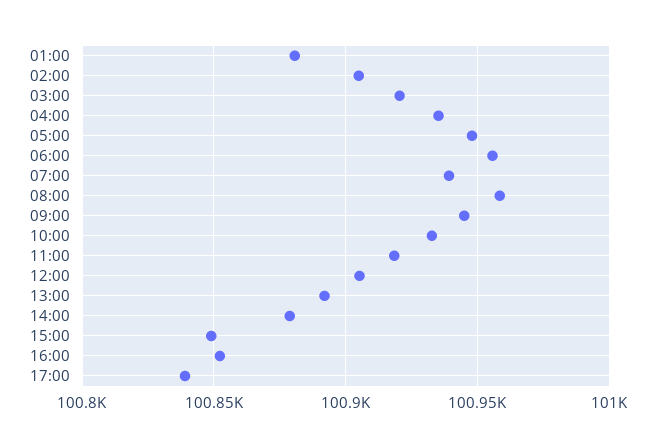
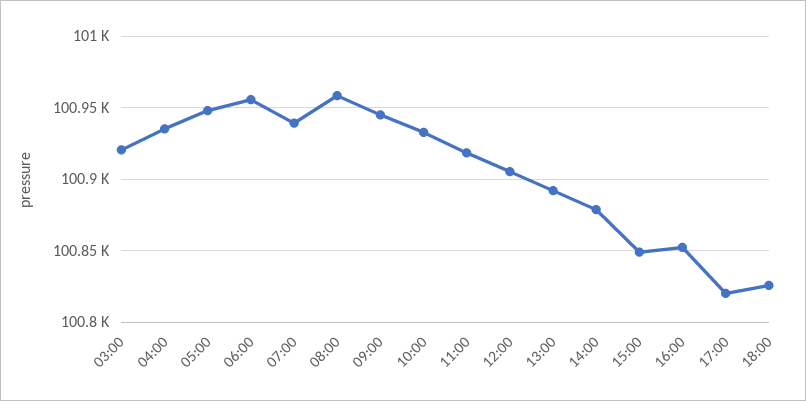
01:00: 100880 -> none
02:00: 100905 -> none
17:00: 100840 -> 100820
18:00: none -> 100825

